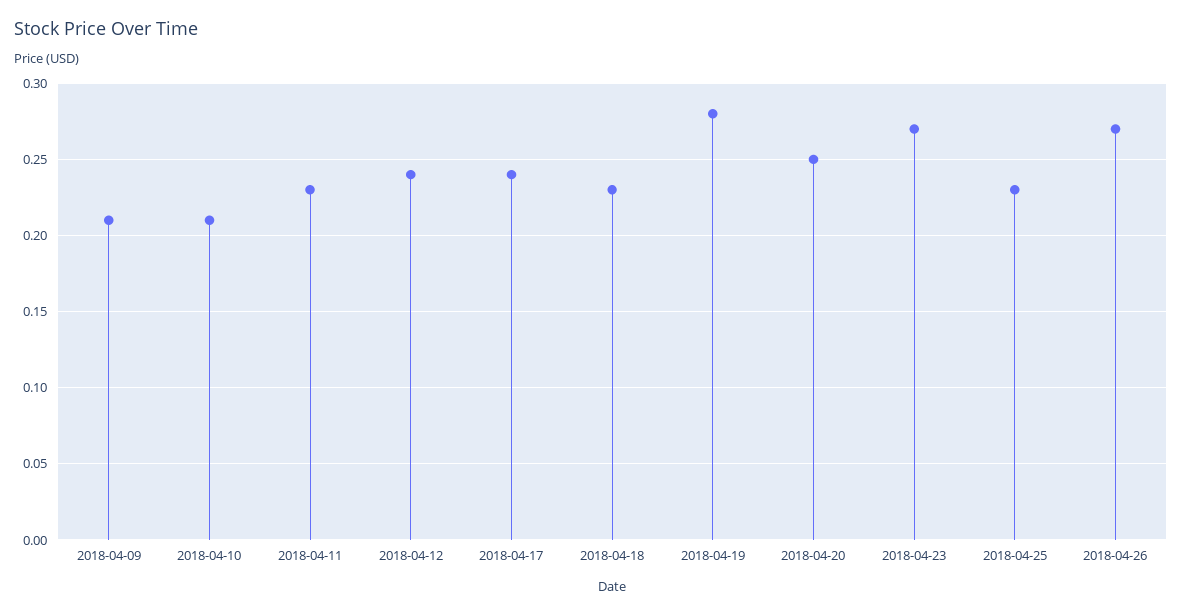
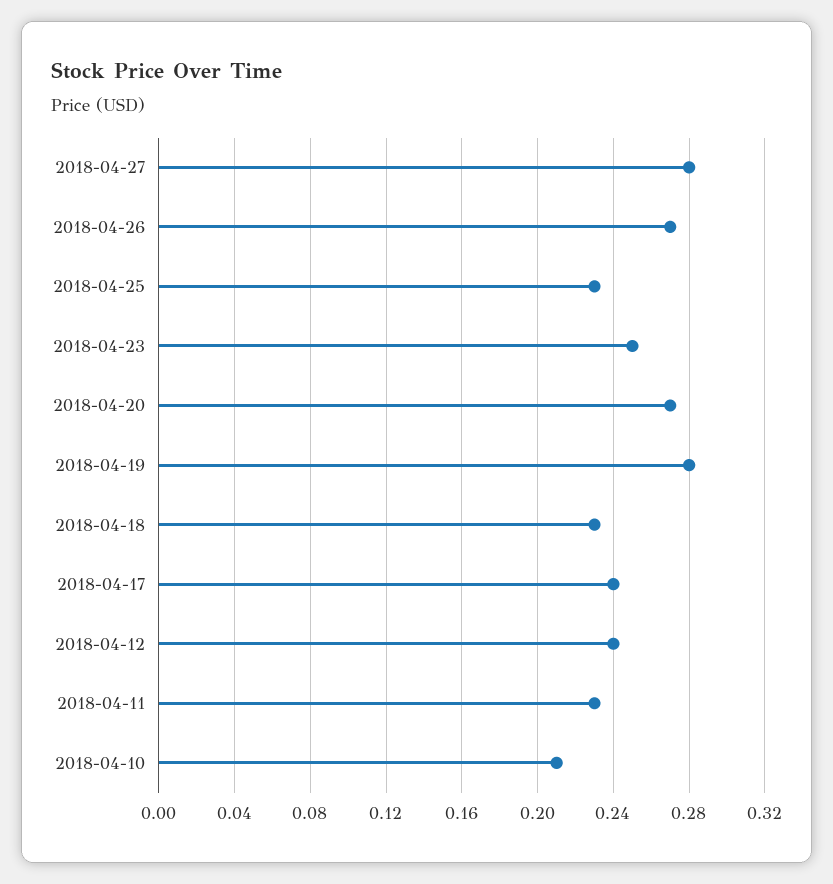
2018-04-09: 0.21 -> none
2018-04-20: 0.25 -> 0.27
2018-04-23: 0.27 -> 0.25
2018-04-27: none -> 0.28

